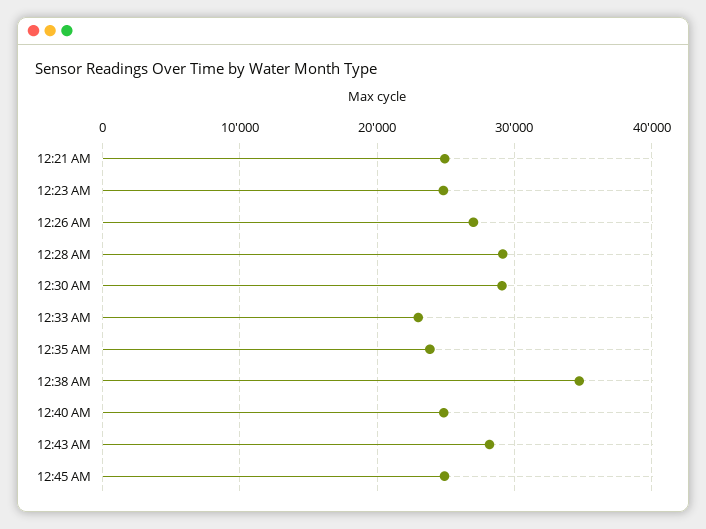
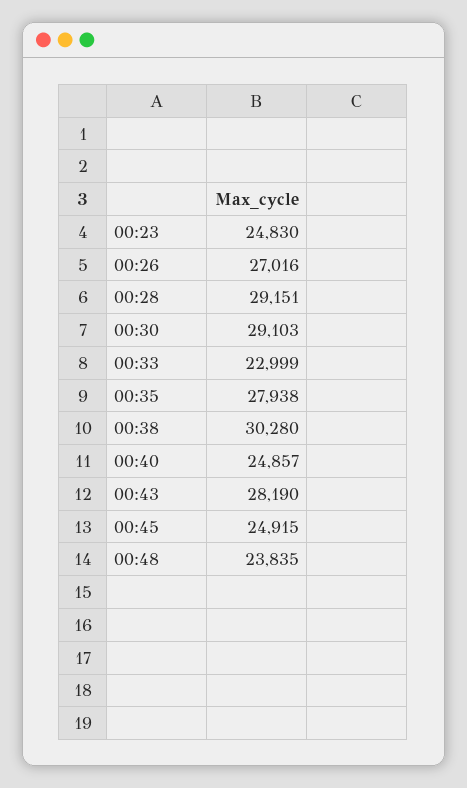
12:21 AM: 25000 -> none
12:35 AM: 24000 -> 27938
12:38 AM: 35000 -> 30280
00:48: none -> 23835

